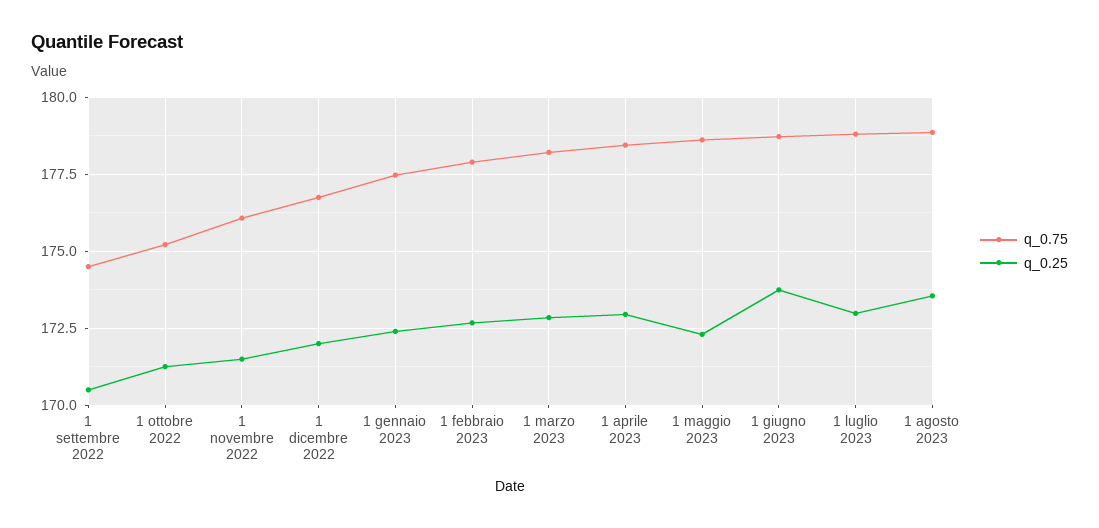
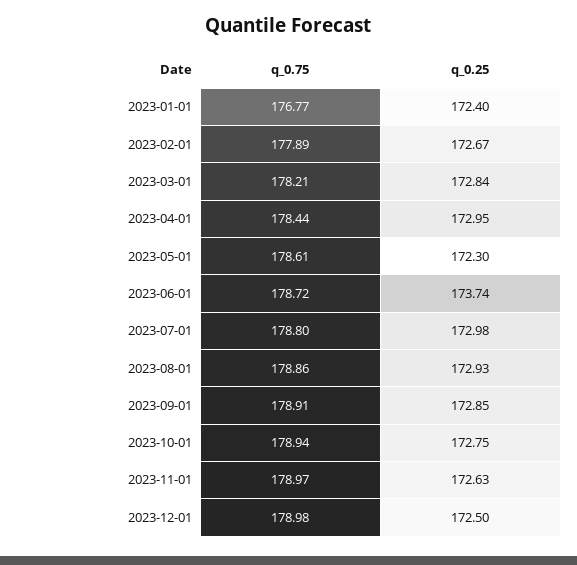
q_0.75, 1 settembre 2022: 174.5 -> none
q_0.25, 1 settembre 2022: 170.5 -> none
q_0.75, 1 ottobre 2022: 175.25 -> none
q_0.25, 1 ottobre 2022: 171.25 -> none
q_0.75, 1 novembre 2022: 176 -> none
q_0.25, 1 novembre 2022: 171.5 -> none
q_0.75, 1 dicembre 2022: 176.75 -> none
q_0.25, 1 dicembre 2022: 172 -> none
q_0.75, 1 gennaio 2023: 177.5 -> 176.77
q_0.25, 1 agosto 2023: 173.5 -> 172.93
q_0.75, 2023-09-01: none -> 178.91
q_0.25, 2023-09-01: none -> 172.85
q_0.75, 2023-10-01: none -> 178.94
q_0.25, 2023-10-01: none -> 172.75
q_0.75, 2023-11-01: none -> 178.97
q_0.25, 2023-11-01: none -> 172.63
q_0.75, 2023-12-01: none -> 178.98
q_0.25, 2023-12-01: none -> 172.5

